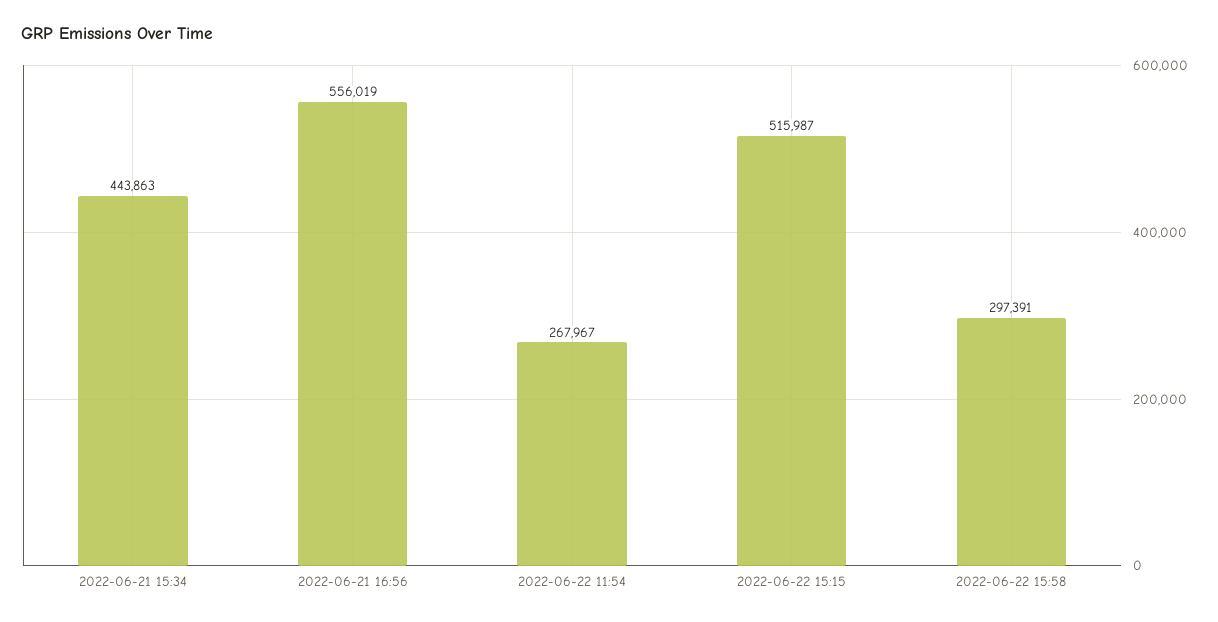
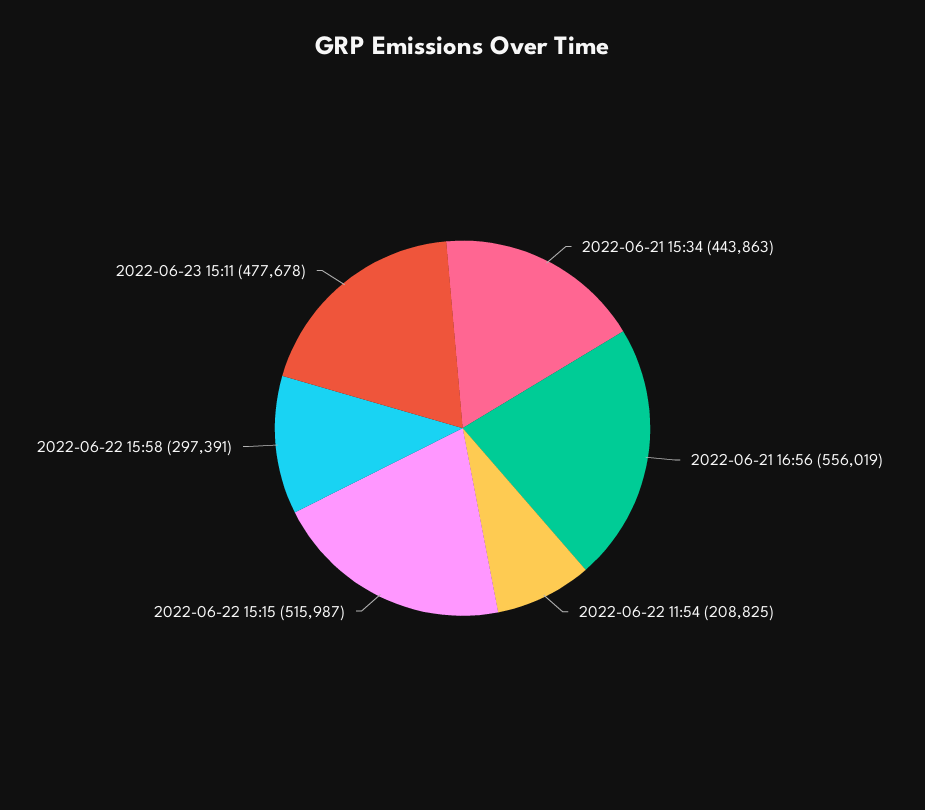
2022-06-22 11:54: 267967 -> 208825
2022-06-23 15:11: none -> 477678

